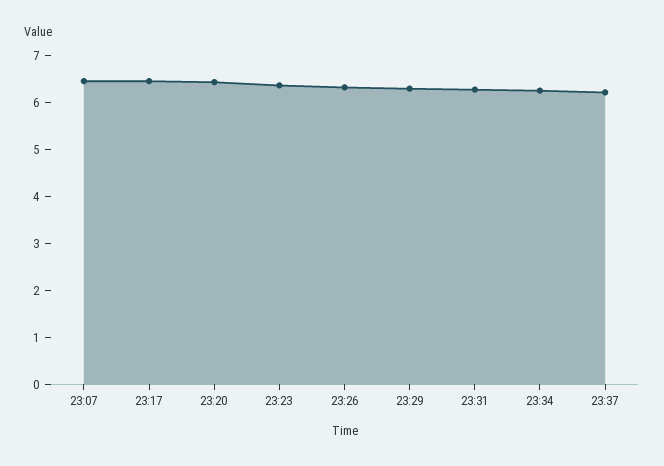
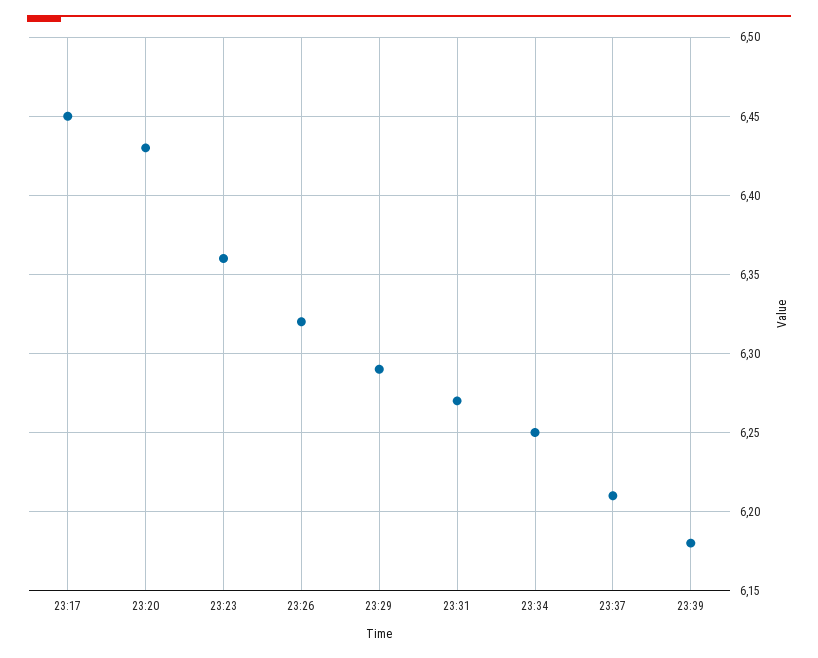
23:07: 6.4 -> none
23:39: none -> 6.18

